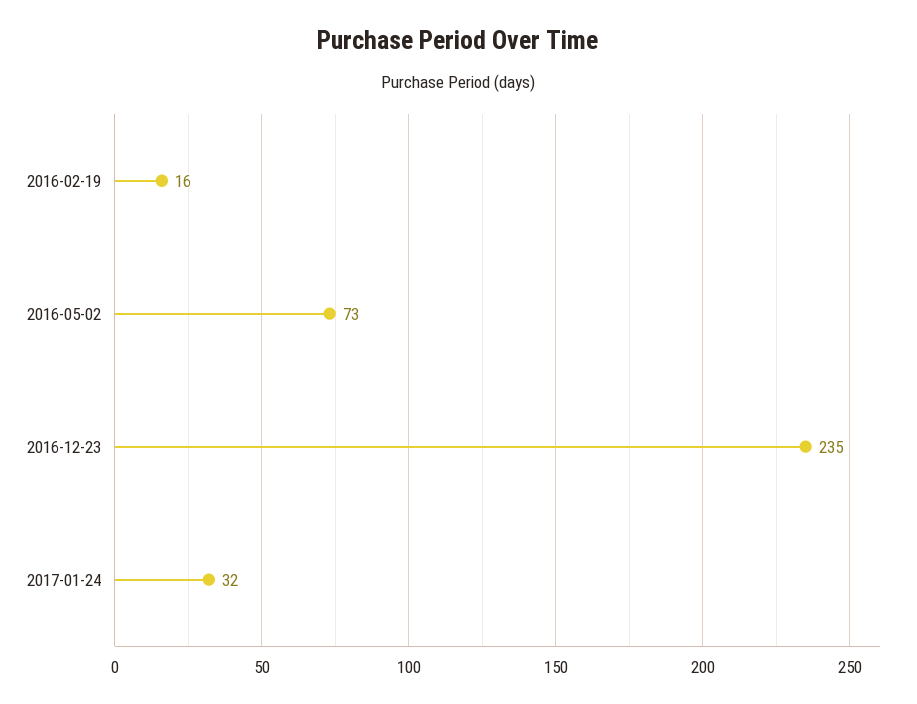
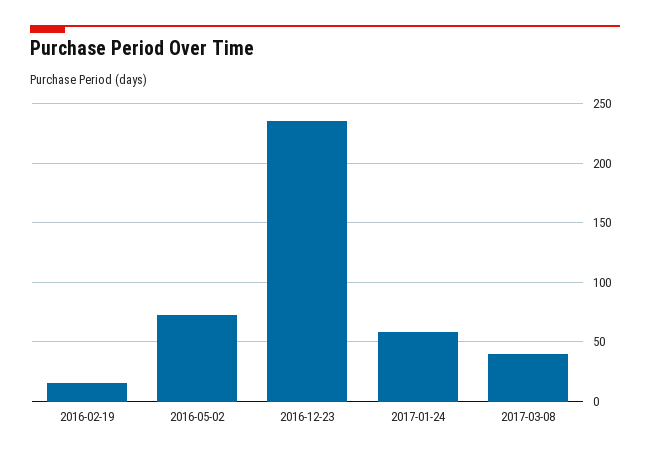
2017-01-24: 32 -> 60
2017-03-08: none -> 40

